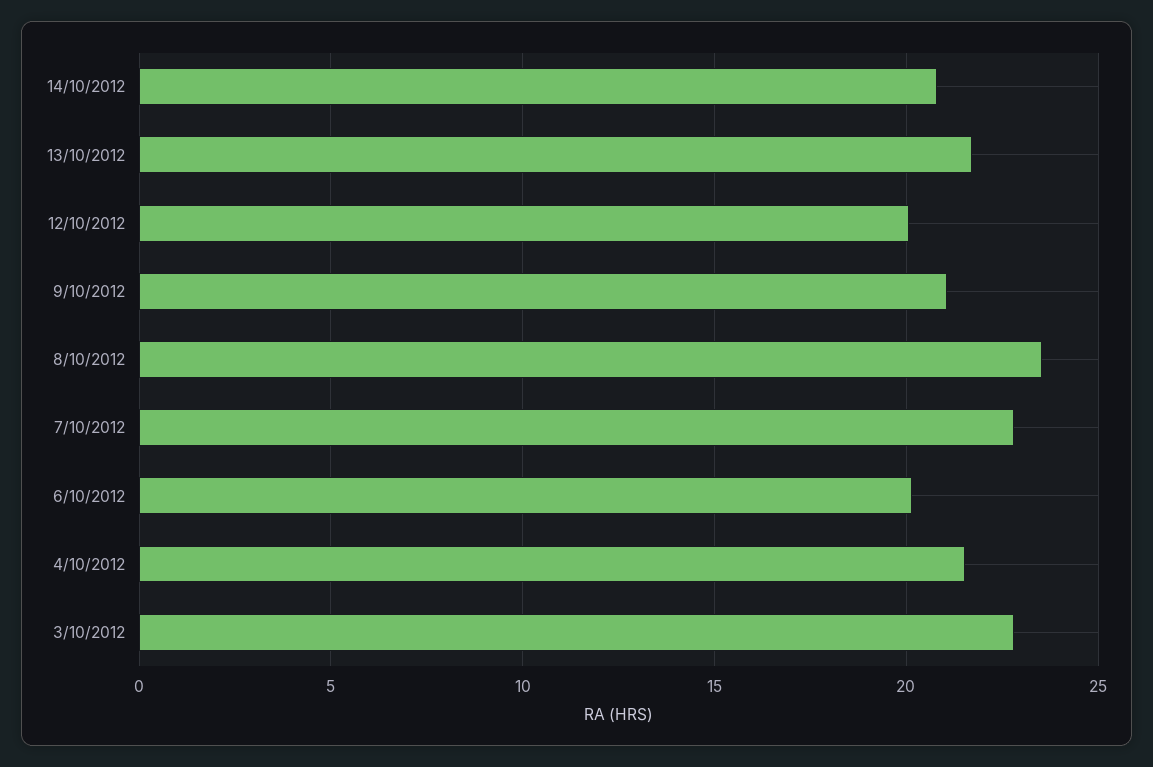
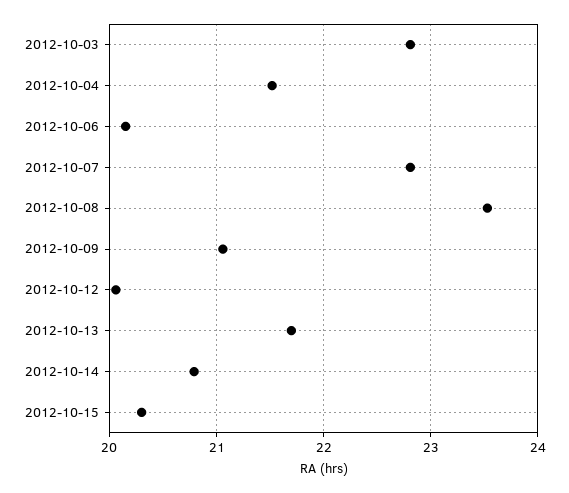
2012-10-15: none -> 20.3

